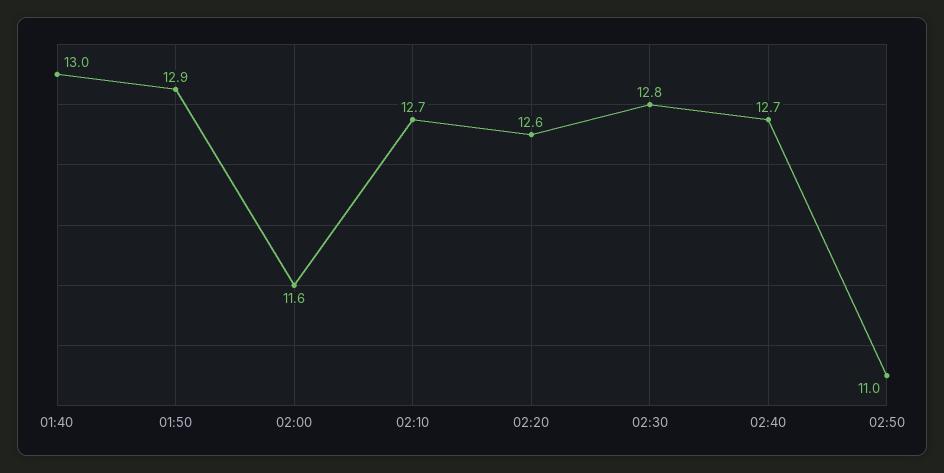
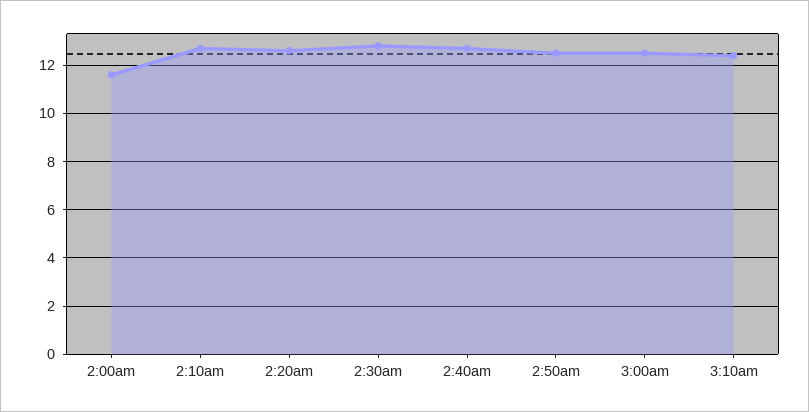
01:40: 13 -> none
01:50: 12.9 -> none
02:50: 11 -> 12.5
3:00am: none -> 12.5
3:10am: none -> 12.5

